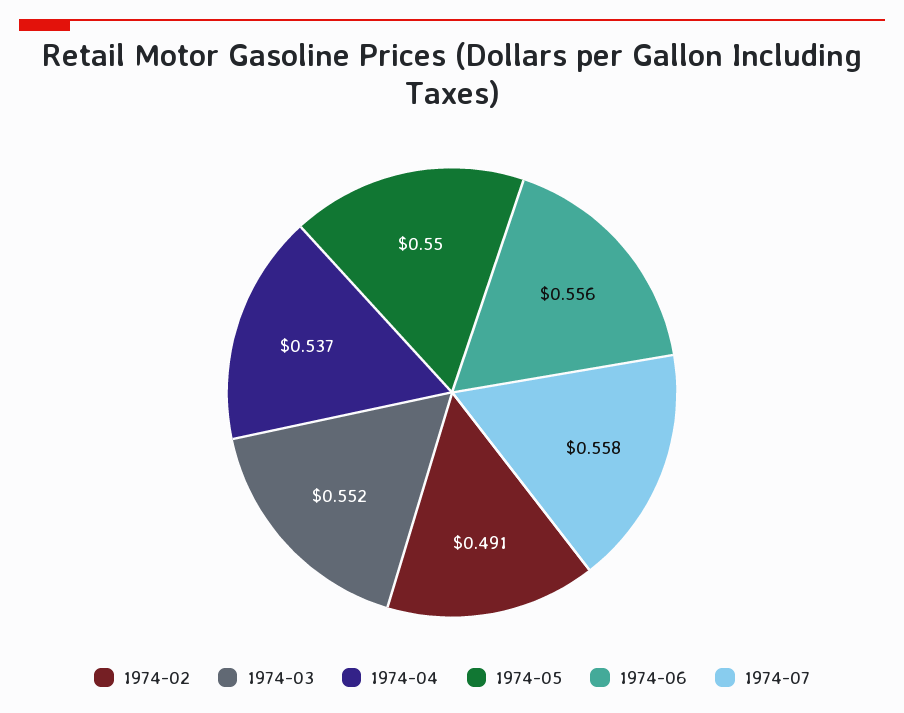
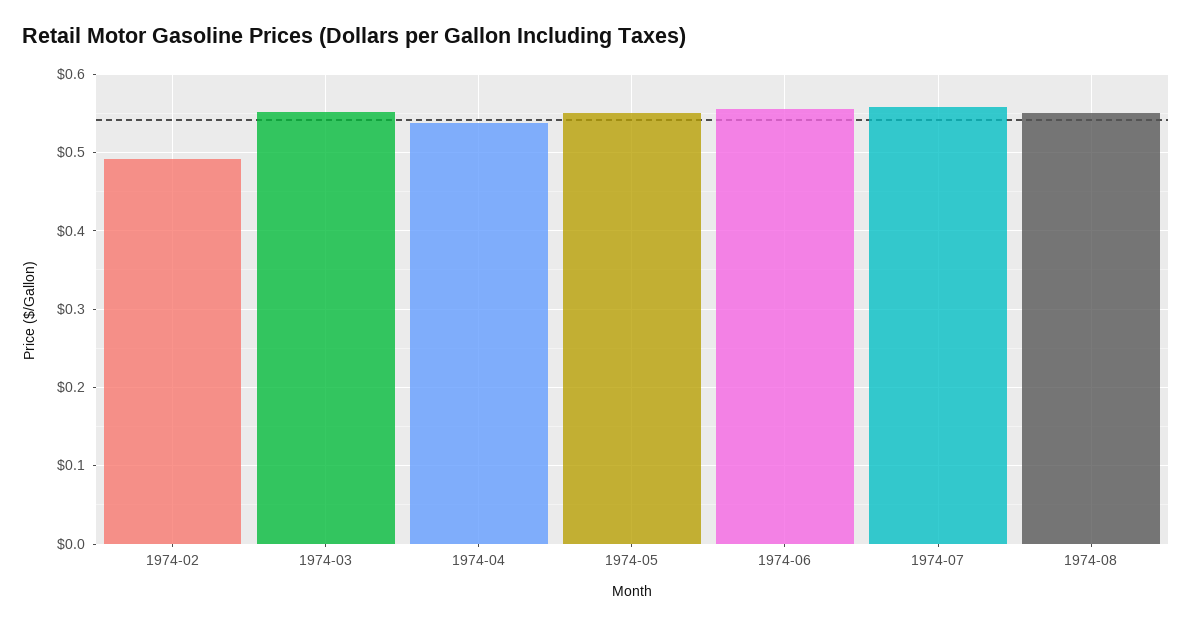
1974-08: none -> 0.55

